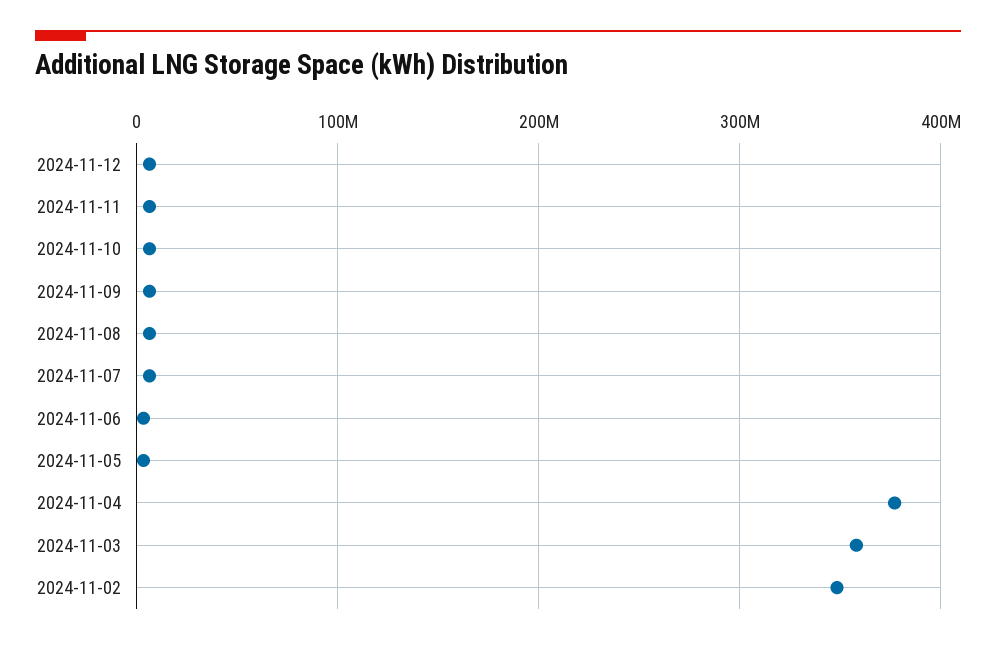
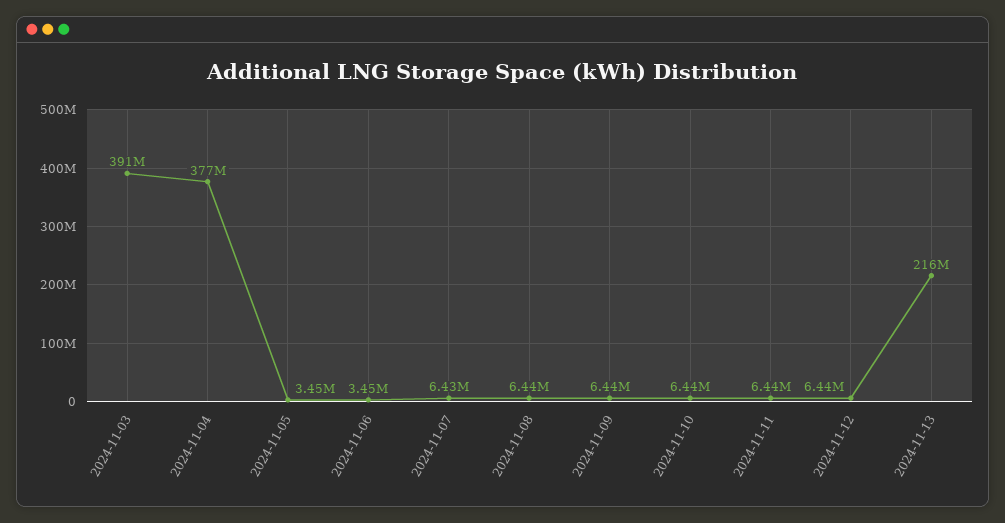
2024-11-03: 360000000 -> 391000000
2024-11-02: 350000000 -> none
2024-11-13: none -> 216000000

